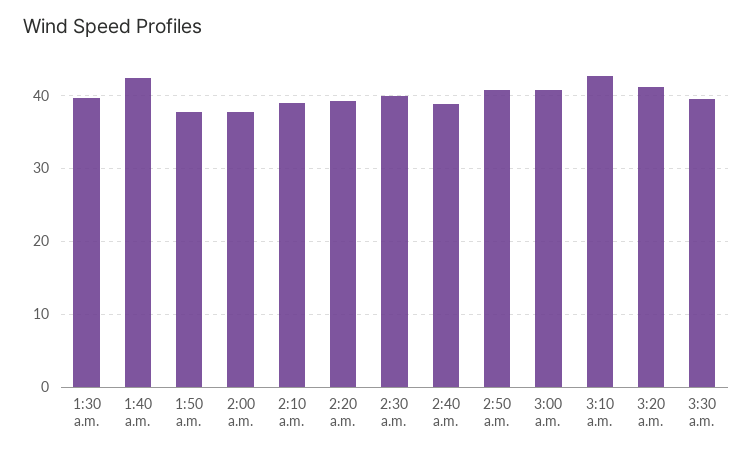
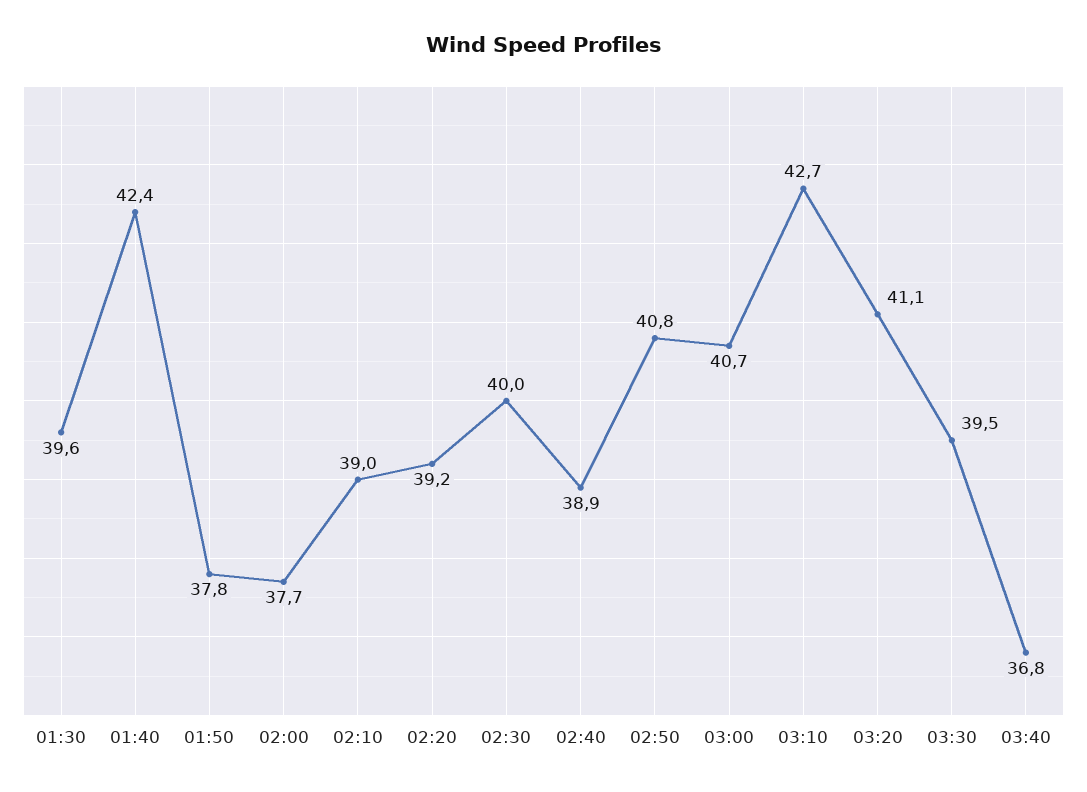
03:40: none -> 36.8

